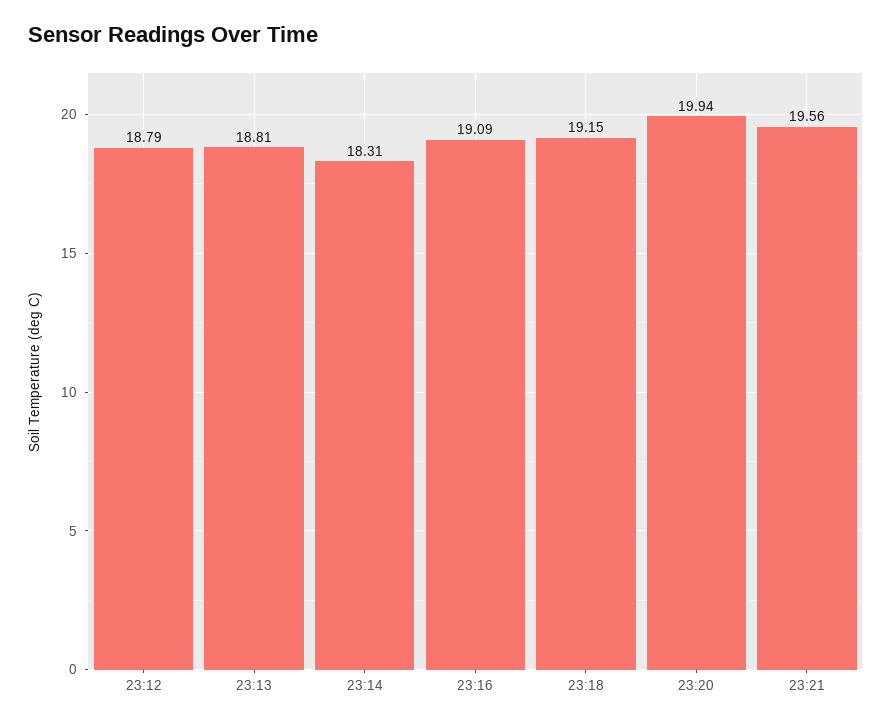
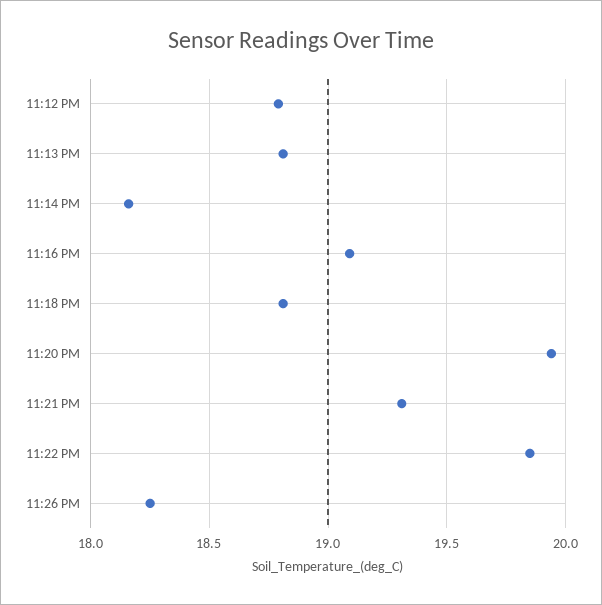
23:14: 18.31 -> 18.15
23:18: 19.15 -> 18.8
23:21: 19.56 -> 19.3
11:22 PM: none -> 19.85
11:26 PM: none -> 18.25

